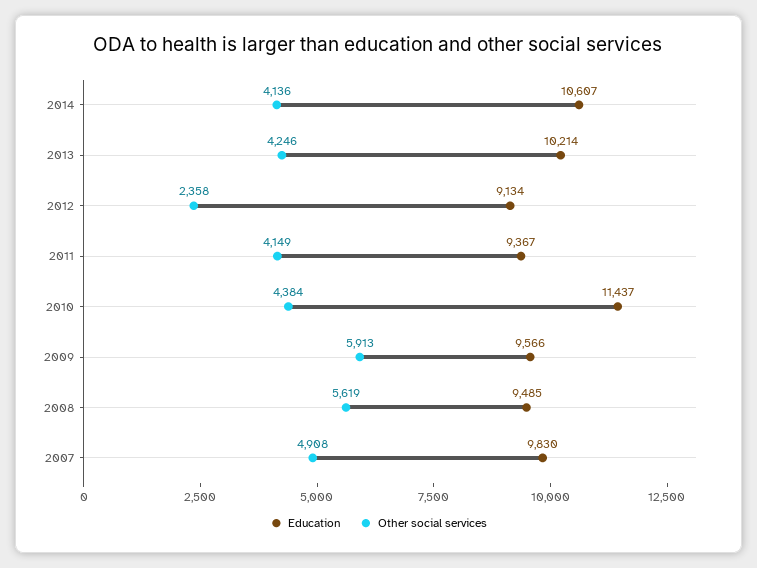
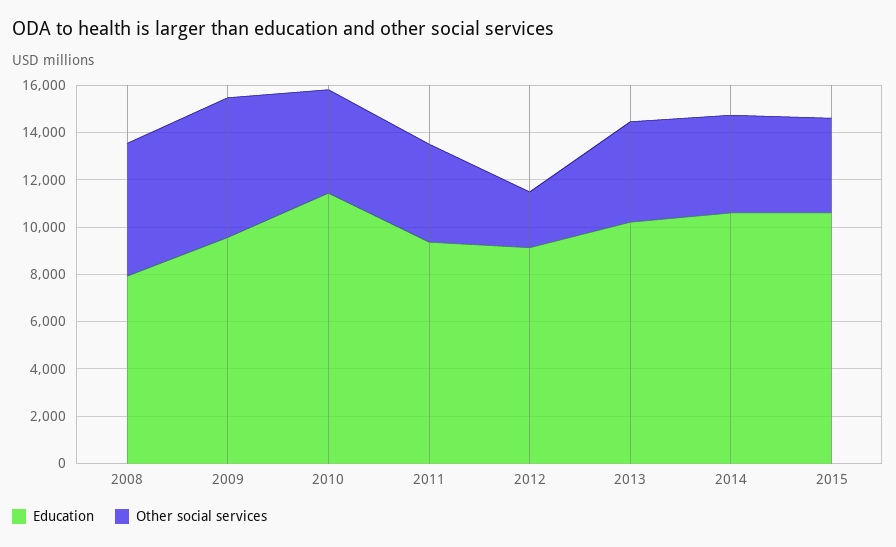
Education, 2008: 9485 -> 8000
Education, 2007: 9830 -> none
Other social services, 2007: 4908 -> none
Education, 2015: none -> 10500
Other social services, 2015: none -> 4000

